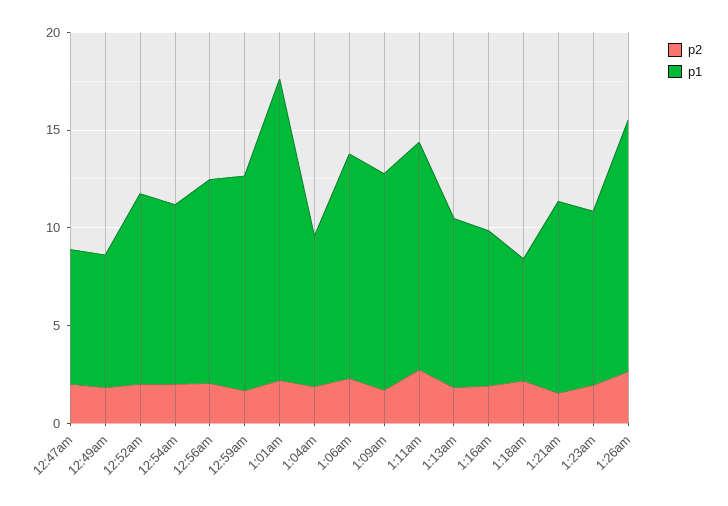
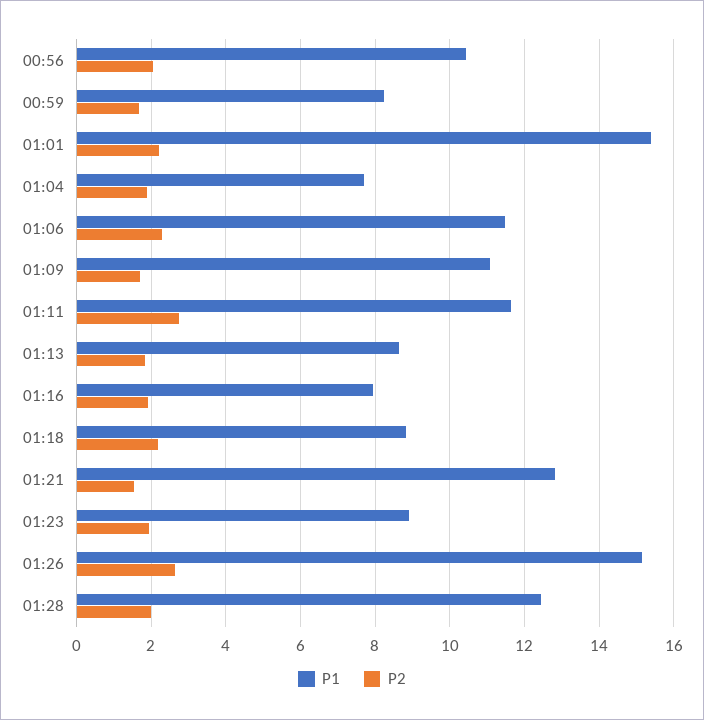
p2, 12:47am: 2 -> none
p1, 12:47am: 7 -> none
p2, 12:49am: 2 -> none
p1, 12:49am: 7 -> none
p2, 12:52am: 2 -> none
p1, 12:52am: 10 -> none
p2, 12:54am: 2 -> none
p1, 12:54am: 9 -> none
p1, 12:59am: 11 -> 8.2
p1, 1:18am: 6 -> 8.8
p1, 1:21am: 10 -> 12.8
p1, 1:26am: 13 -> 15.2
p1, 01:28: none -> 12.4
p2, 01:28: none -> 2

